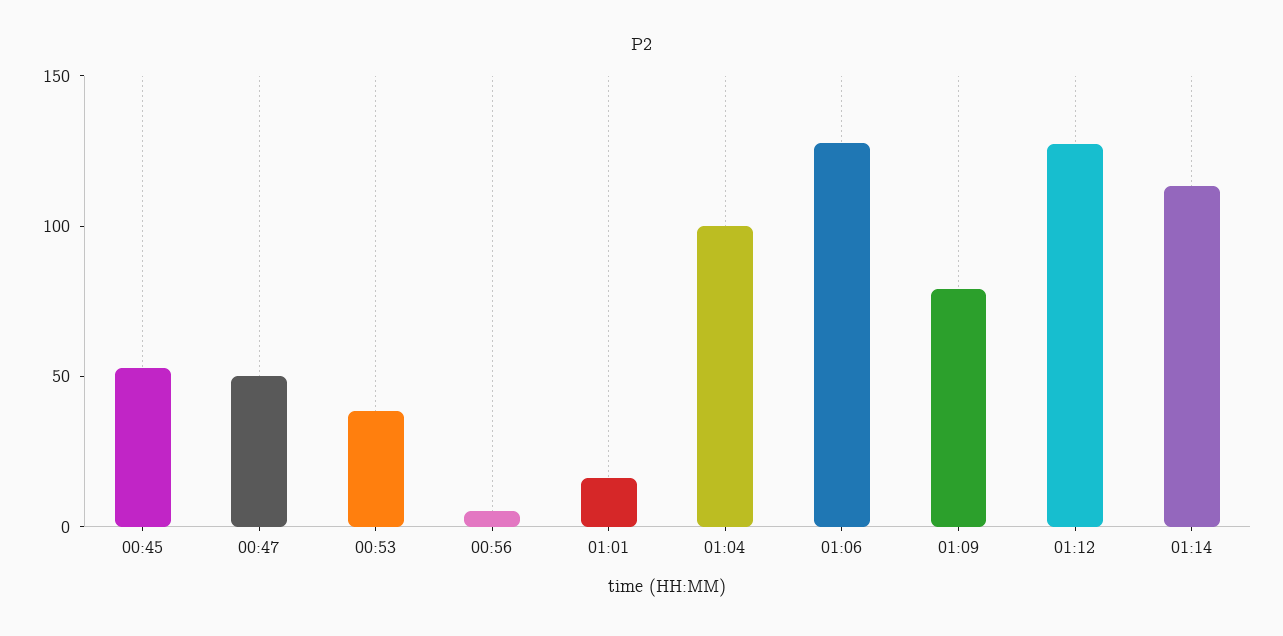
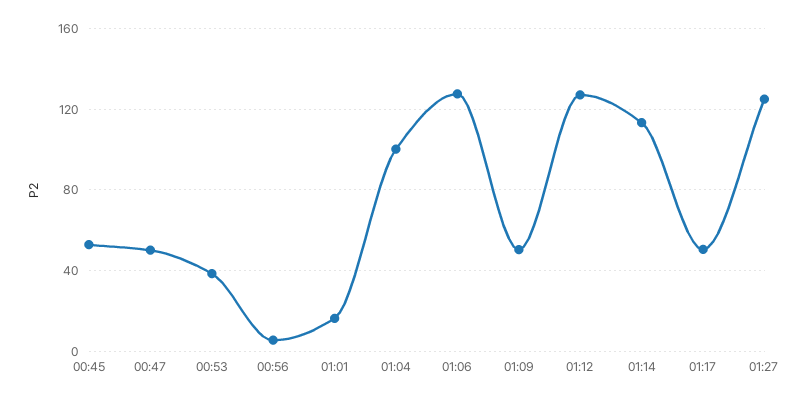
01:09: 80 -> 50
01:17: none -> 50
01:27: none -> 125

